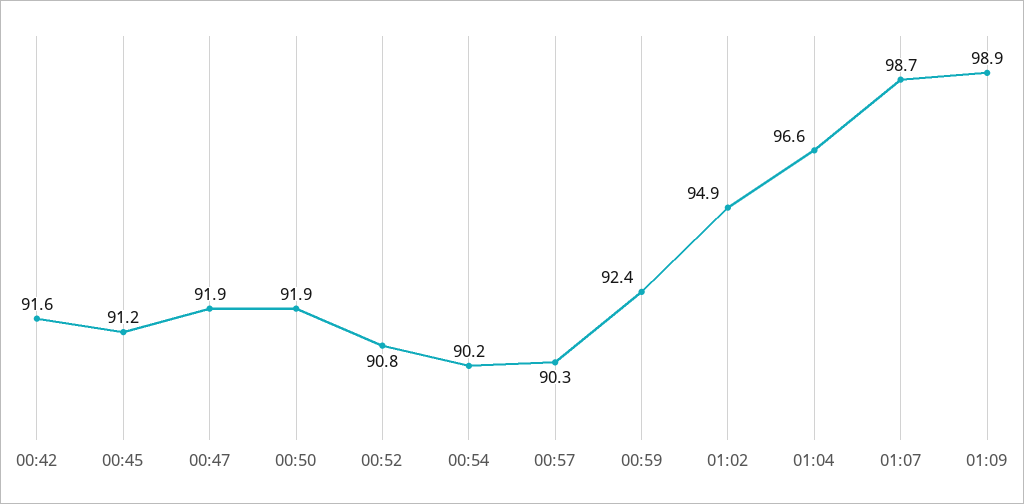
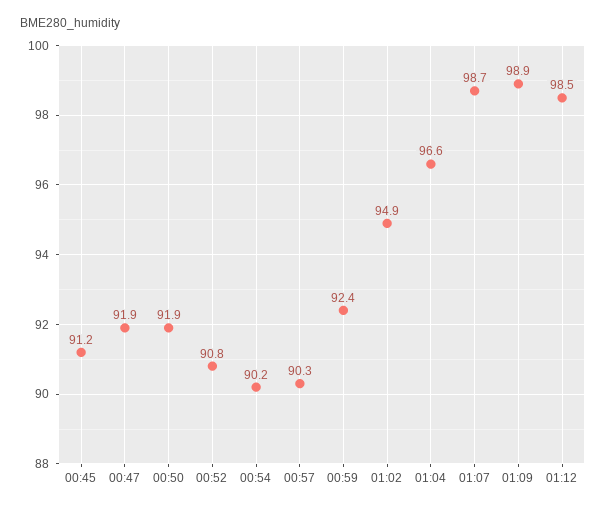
00:42: 91.6 -> none
01:12: none -> 98.5

